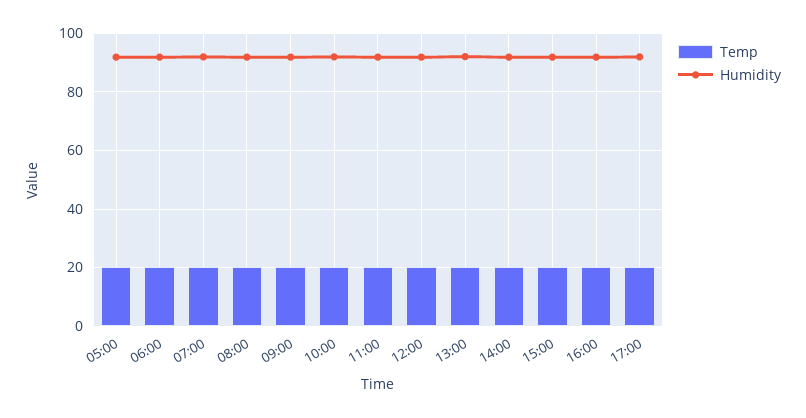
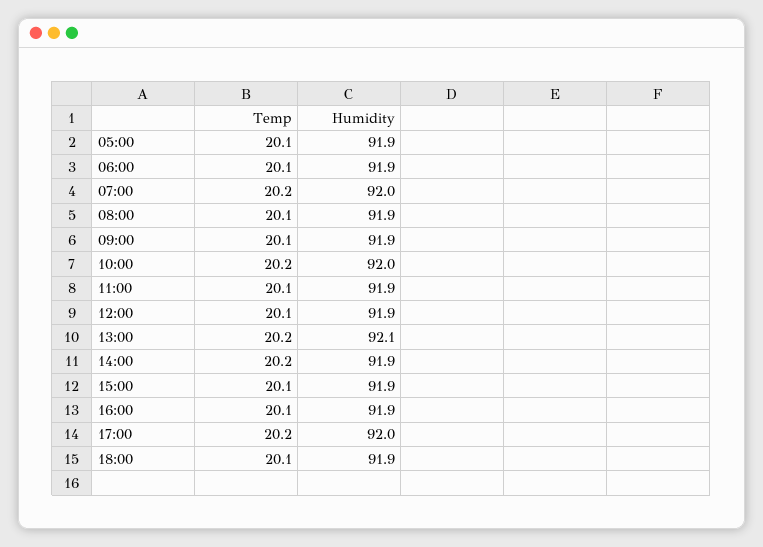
Temp, 18:00: none -> 20.1
Humidity, 18:00: none -> 91.9

